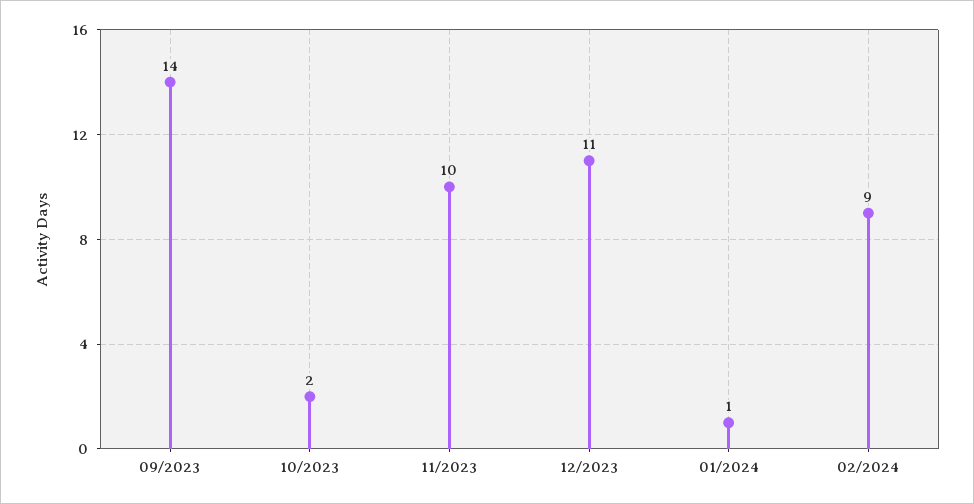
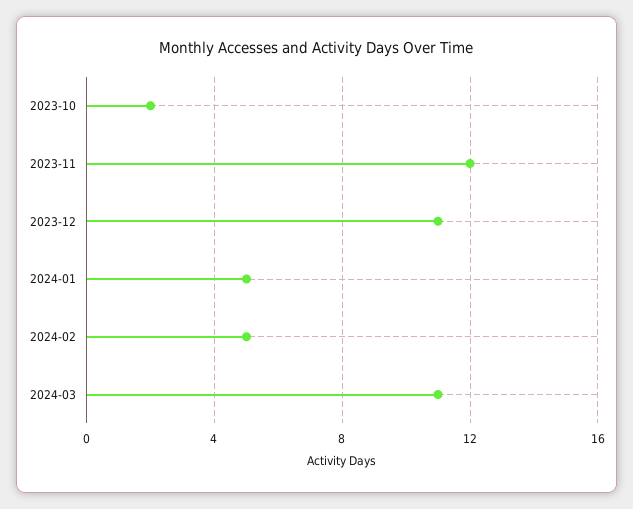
09/2023: 14 -> none
11/2023: 10 -> 12
01/2024: 1 -> 5
02/2024: 9 -> 5
2024-03: none -> 11

